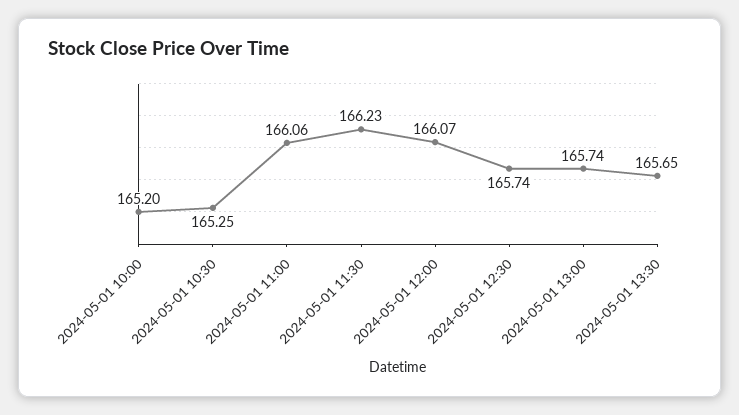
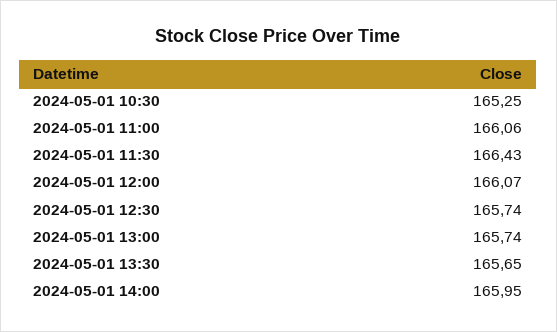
2024-05-01 10:00: 165.2 -> none
2024-05-01 11:30: 166.23 -> 166.43
2024-05-01 14:00: none -> 165.95

